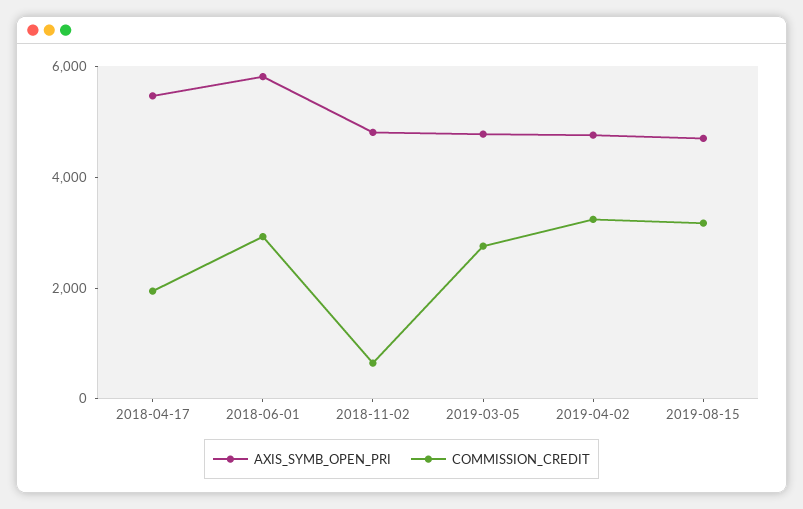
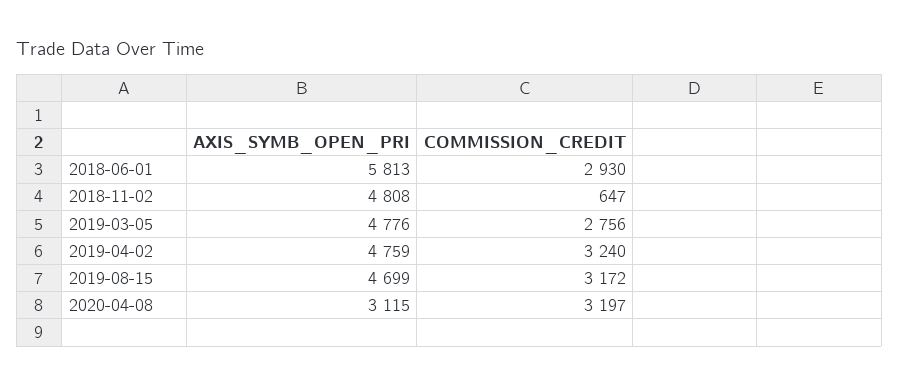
AXIS_SYMB_OPEN_PRI, 2018-04-17: 5500 -> none
COMMISSION_CREDIT, 2018-04-17: 2000 -> none
AXIS_SYMB_OPEN_PRI, 2020-04-08: none -> 3115
COMMISSION_CREDIT, 2020-04-08: none -> 3197

